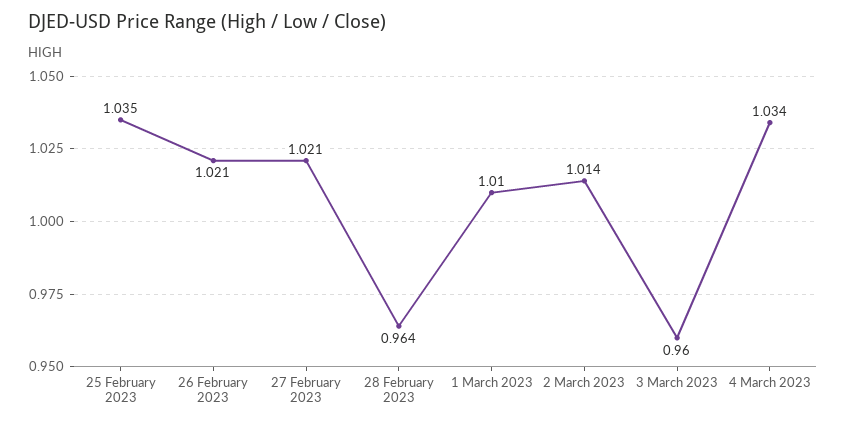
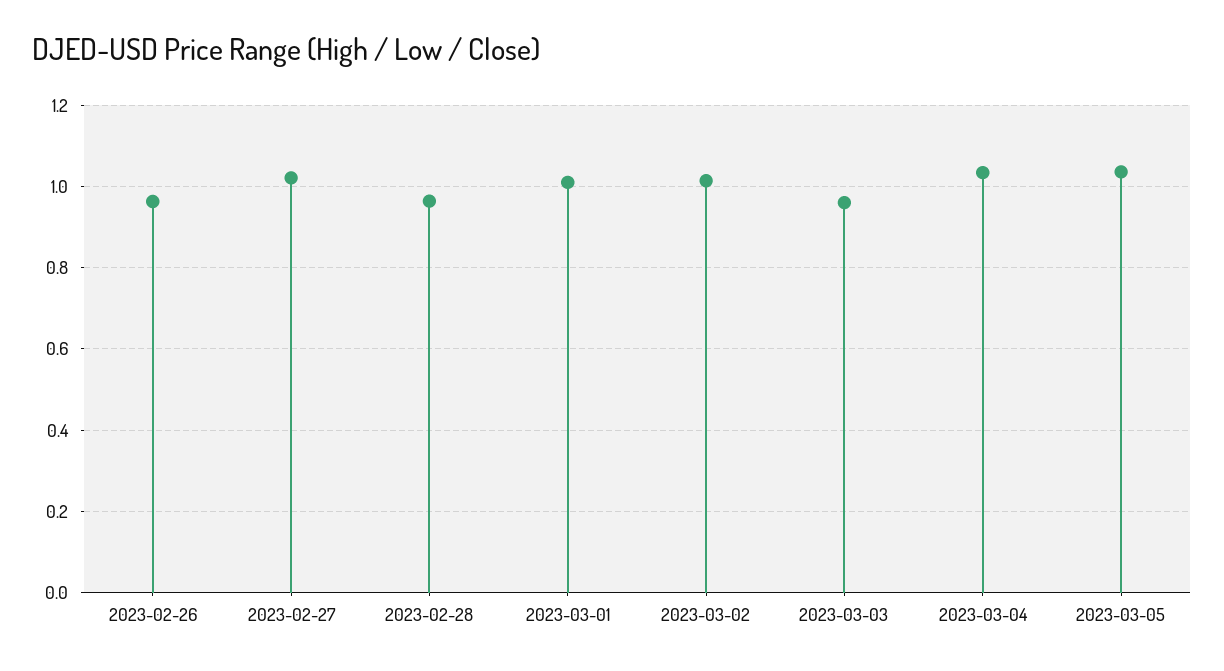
25 February 2023: 1.035 -> none
26 February 2023: 1.021 -> 0.96
2023-03-05: none -> 1.04

